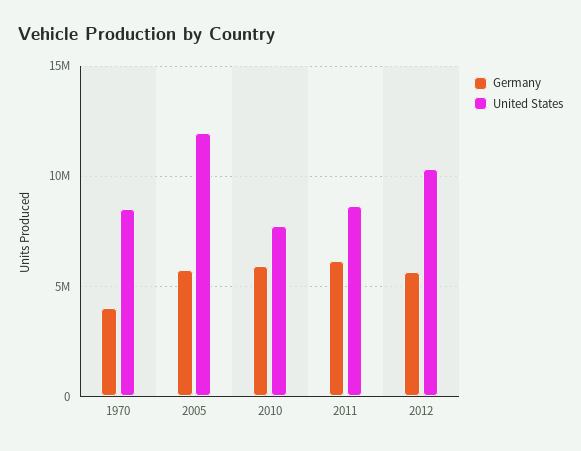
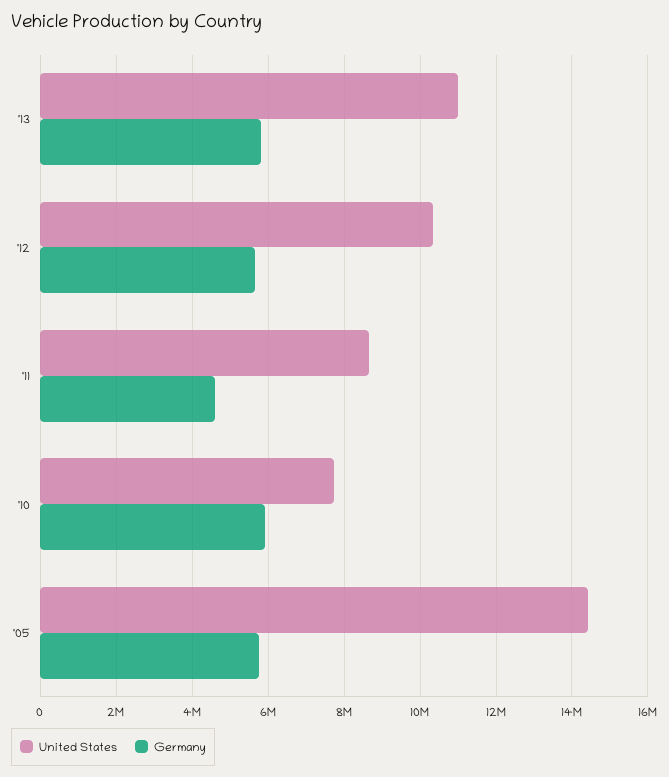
Germany, 1970: 4000000 -> none
United States, 1970: 8500000 -> none
United States, 2005: 12000000 -> 14400000
Germany, 2011: 6000000 -> 4600000
United States, '13: none -> 11000000
Germany, '13: none -> 5800000

